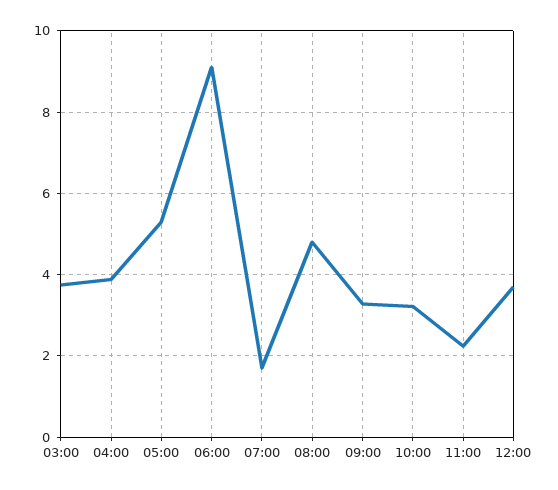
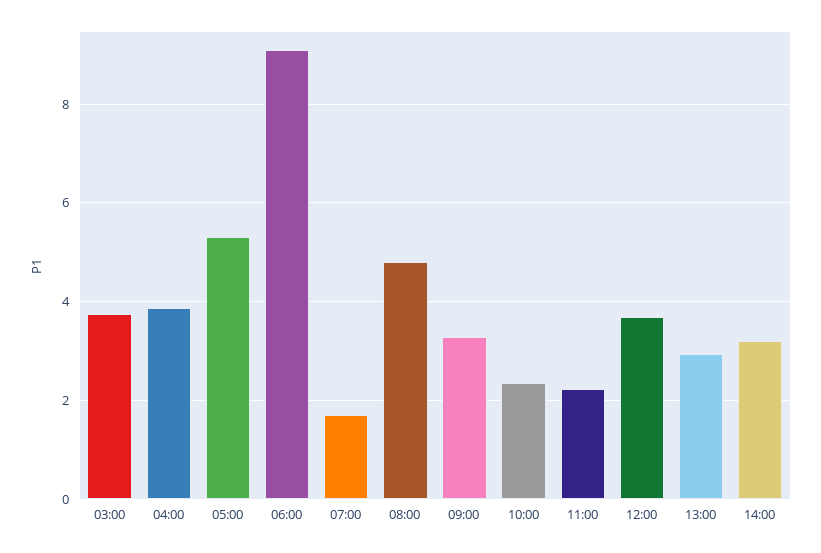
10:00: 3.2 -> 2.4
13:00: none -> 3
14:00: none -> 3.2

